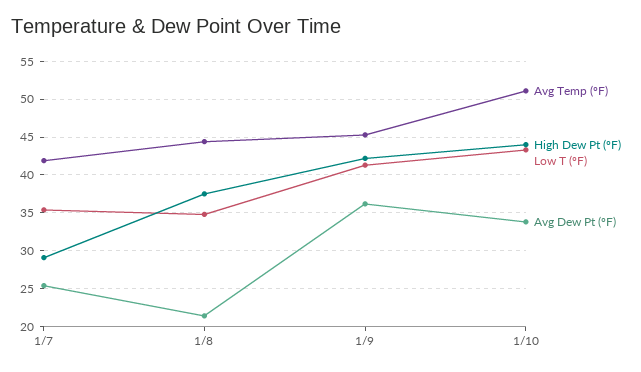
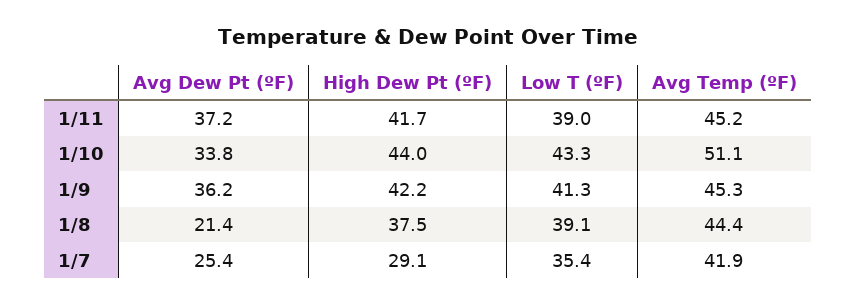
Low T (ºF), 1/8: 35 -> 39.1
Avg Dew Pt (ºF), 1/11: none -> 37.2
High Dew Pt (ºF), 1/11: none -> 41.7
Low T (ºF), 1/11: none -> 39
Avg Temp (ºF), 1/11: none -> 45.2

